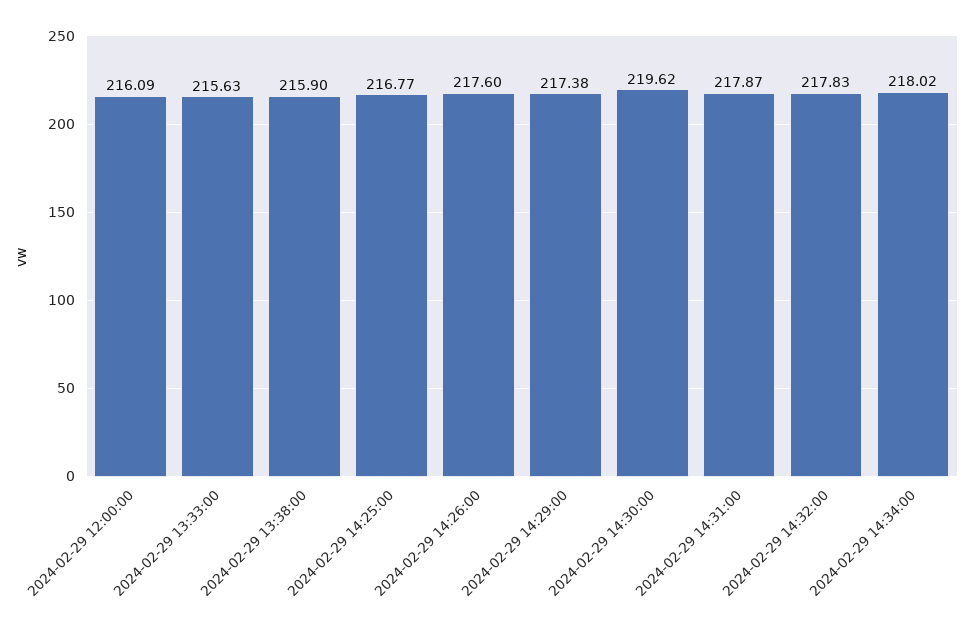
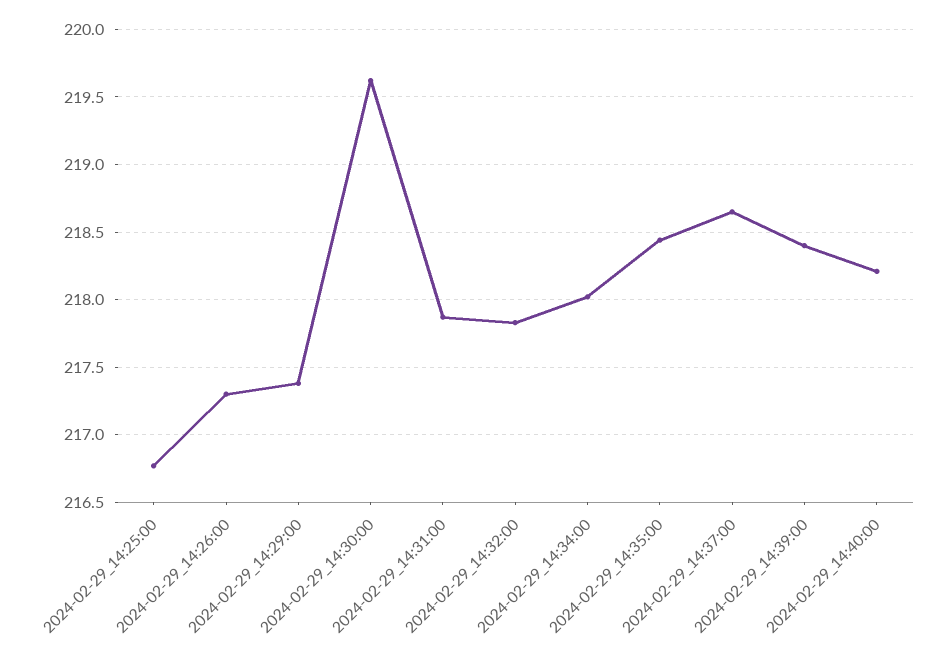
2024-02-29 12:00:00: 216.09 -> none
2024-02-29 13:33:00: 215.63 -> none
2024-02-29 13:38:00: 215.9 -> none
2024-02-29 14:26:00: 217.6 -> 217.3
2024-02-29_14:35:00: none -> 218.45
2024-02-29_14:37:00: none -> 218.65
2024-02-29_14:39:00: none -> 218.4
2024-02-29_14:40:00: none -> 218.2

